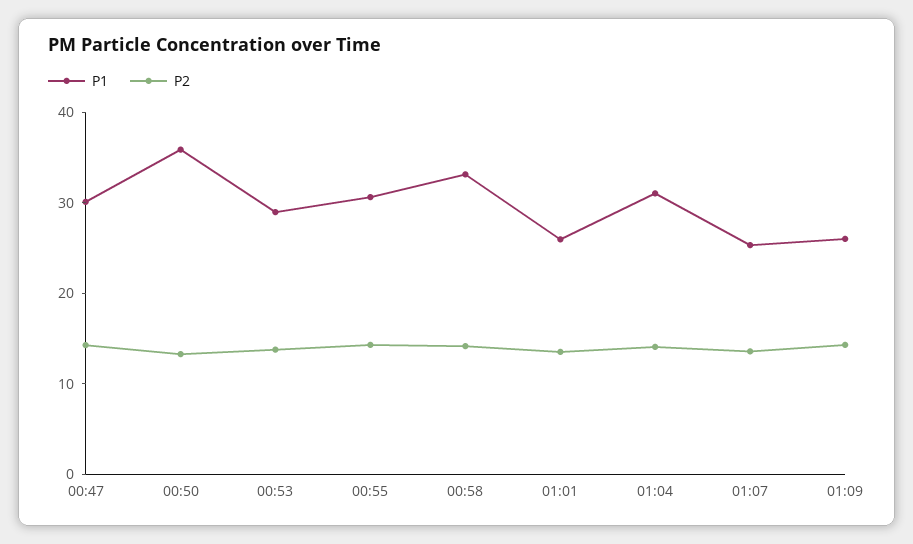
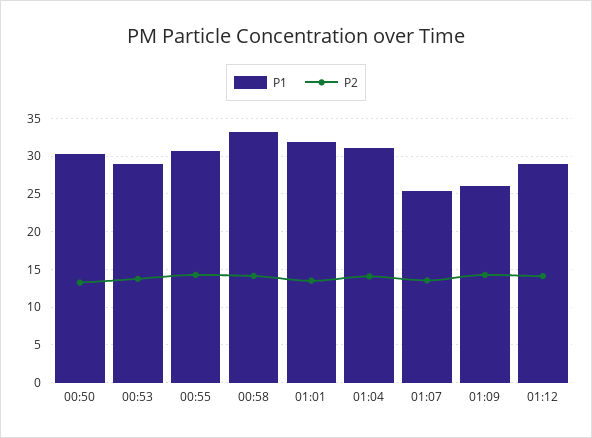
P1, 00:47: 30 -> none
P2, 00:47: 14 -> none
P1, 00:50: 36 -> 30
P1, 01:01: 26 -> 32
P1, 01:12: none -> 29
P2, 01:12: none -> 14

